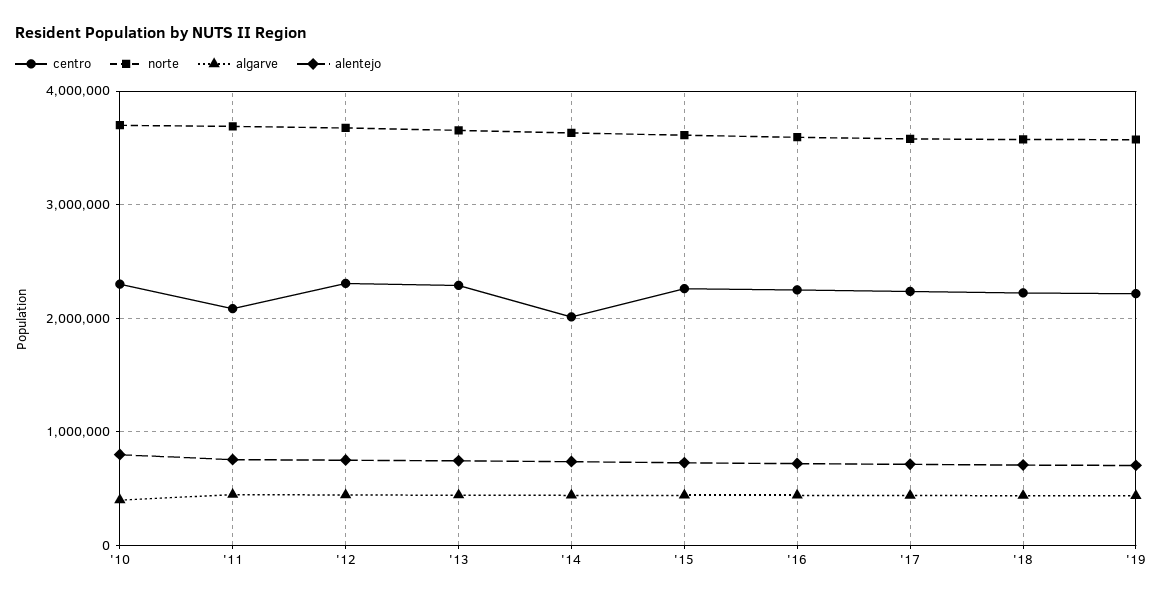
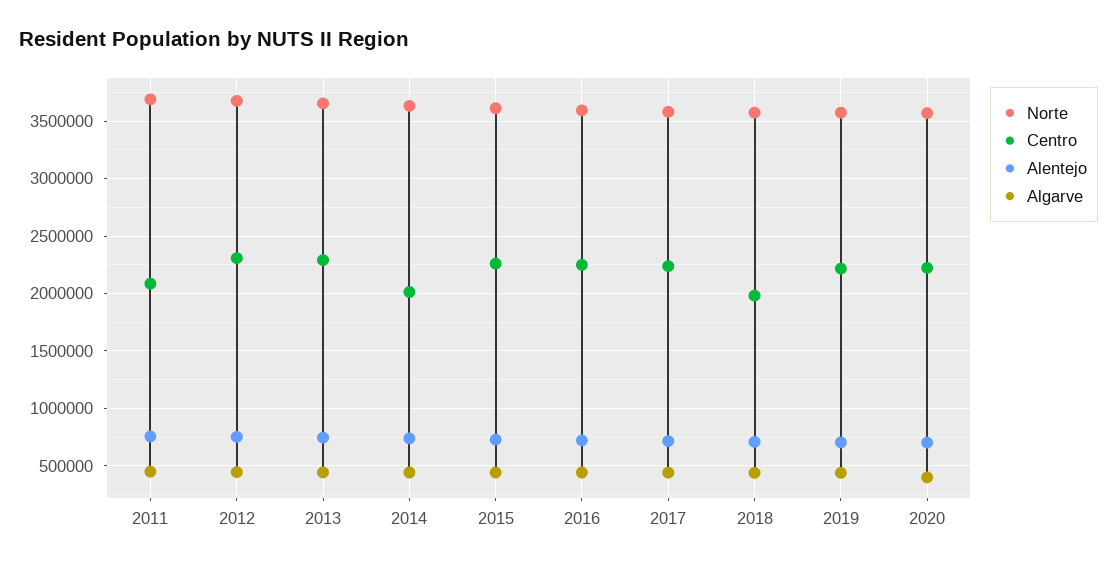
centro, '10: 2300000 -> none
norte, '10: 3700000 -> none
algarve, '10: 400000 -> none
alentejo, '10: 800000 -> none
centro, '18: 2200000 -> 2000000
norte, 2020: none -> 3600000
centro, 2020: none -> 2200000
alentejo, 2020: none -> 700000
algarve, 2020: none -> 400000

